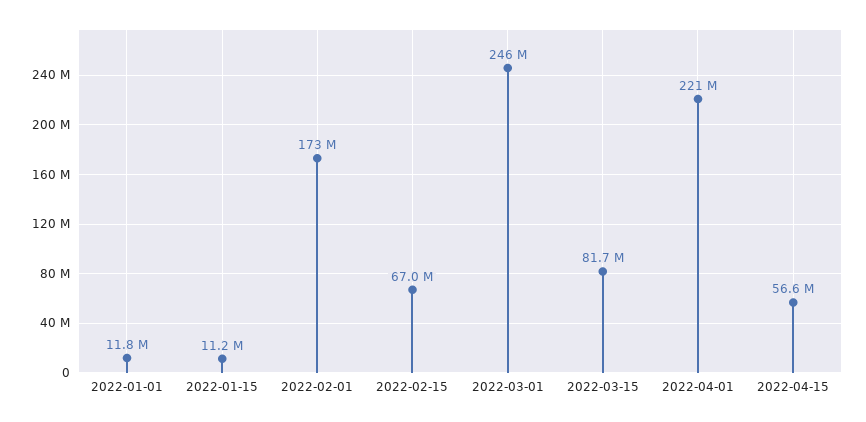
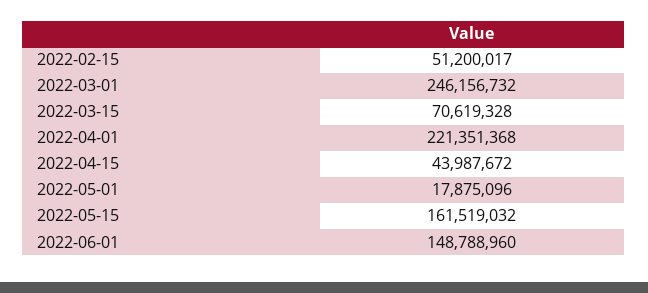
2022-01-01: 11800000 -> none
2022-01-15: 11200000 -> none
2022-02-01: 173000000 -> none
2022-02-15: 67000000 -> 51200017
2022-03-15: 81700000 -> 70619328
2022-04-15: 56600000 -> 43987672
2022-05-01: none -> 17875096
2022-05-15: none -> 161519032
2022-06-01: none -> 148788960

